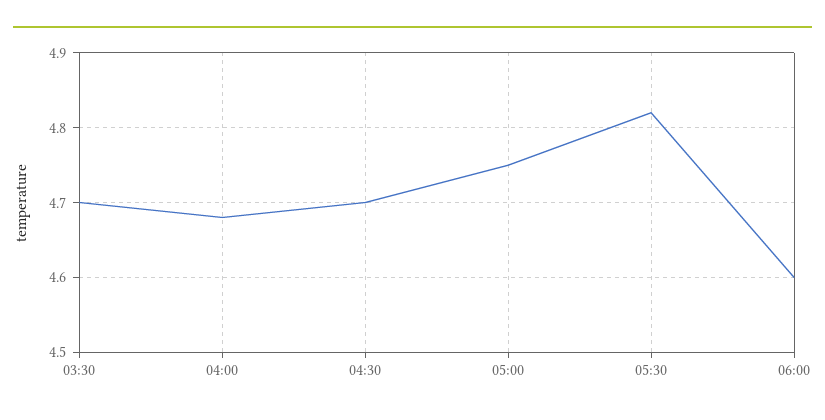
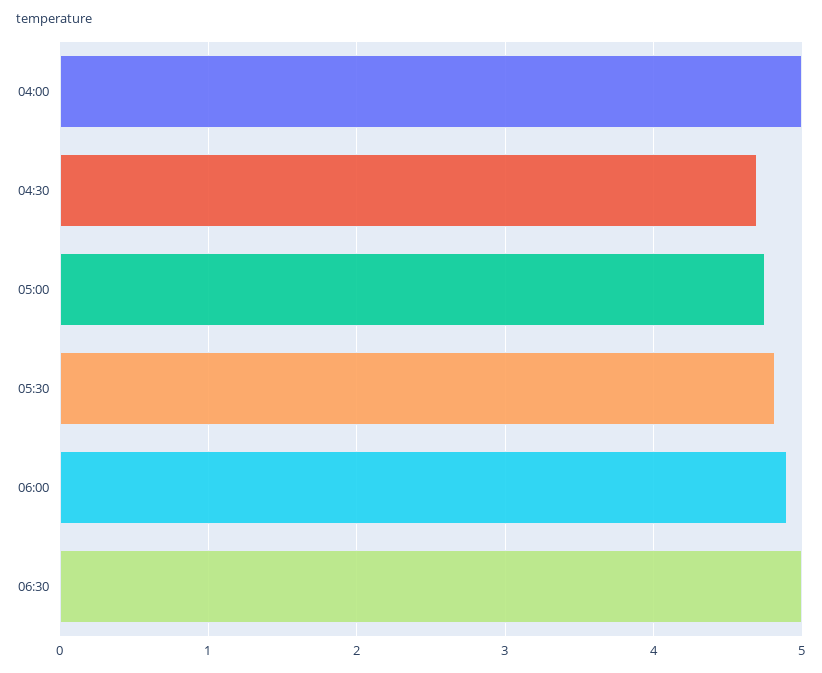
03:30: 4.7 -> none
04:00: 4.68 -> 5
06:00: 4.6 -> 4.9
06:30: none -> 5

